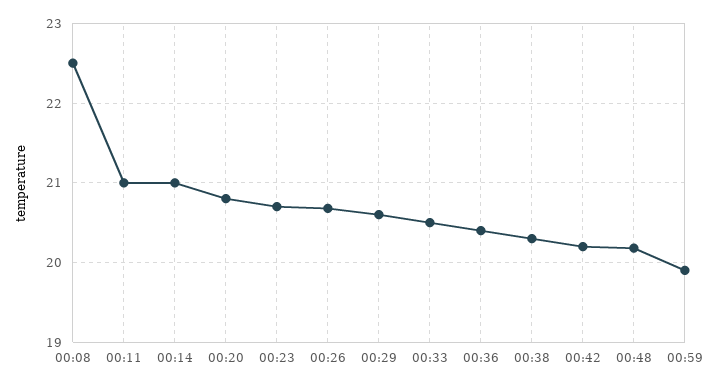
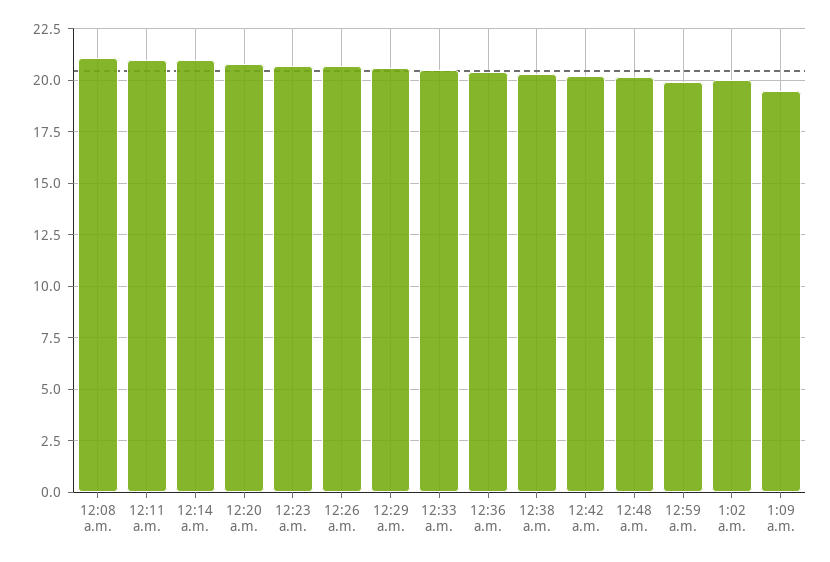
00:08: 22.5 -> 21
1:02 a.m.: none -> 20
1:09 a.m.: none -> 19.5

